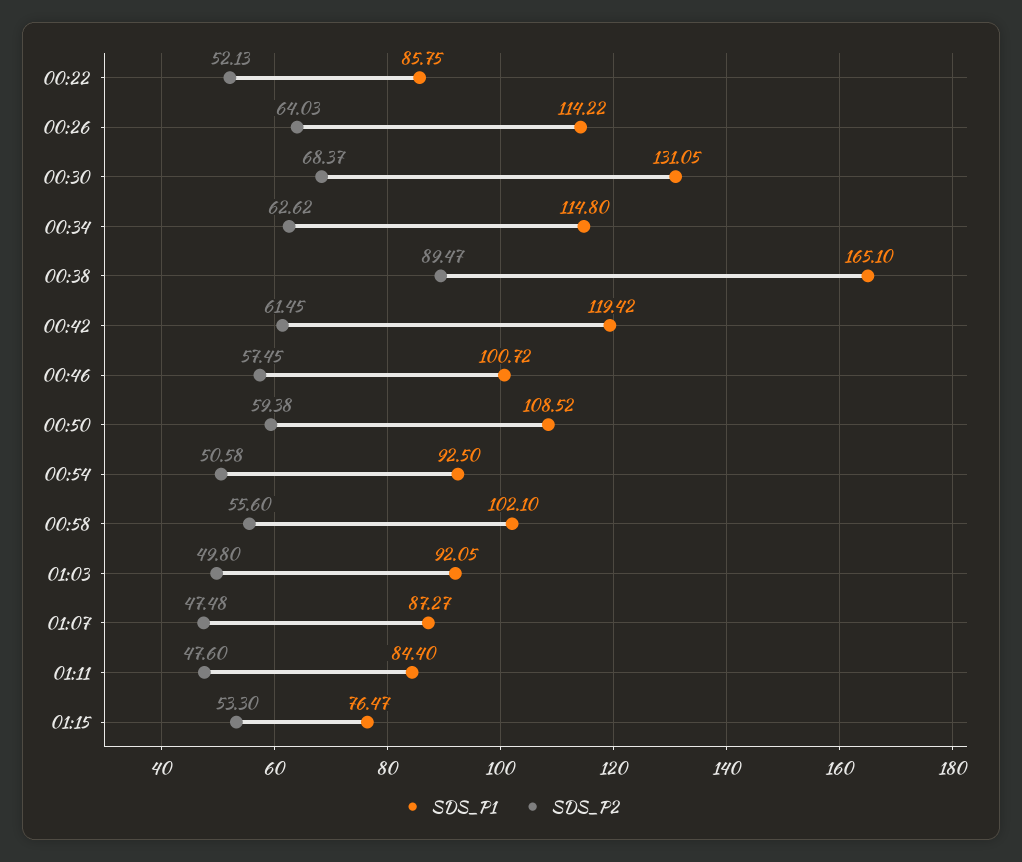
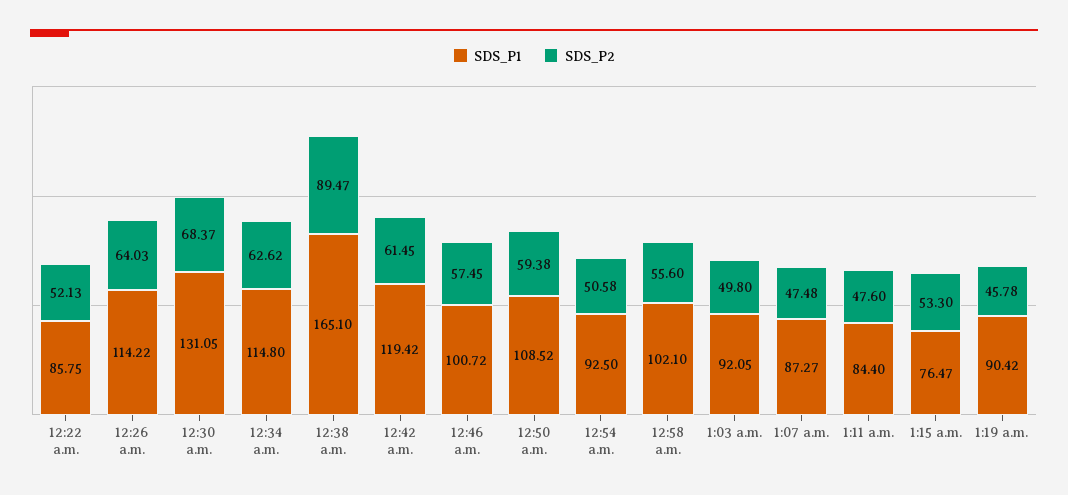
SDS_P1, 1:19 a.m.: none -> 90.42
SDS_P2, 1:19 a.m.: none -> 45.78

